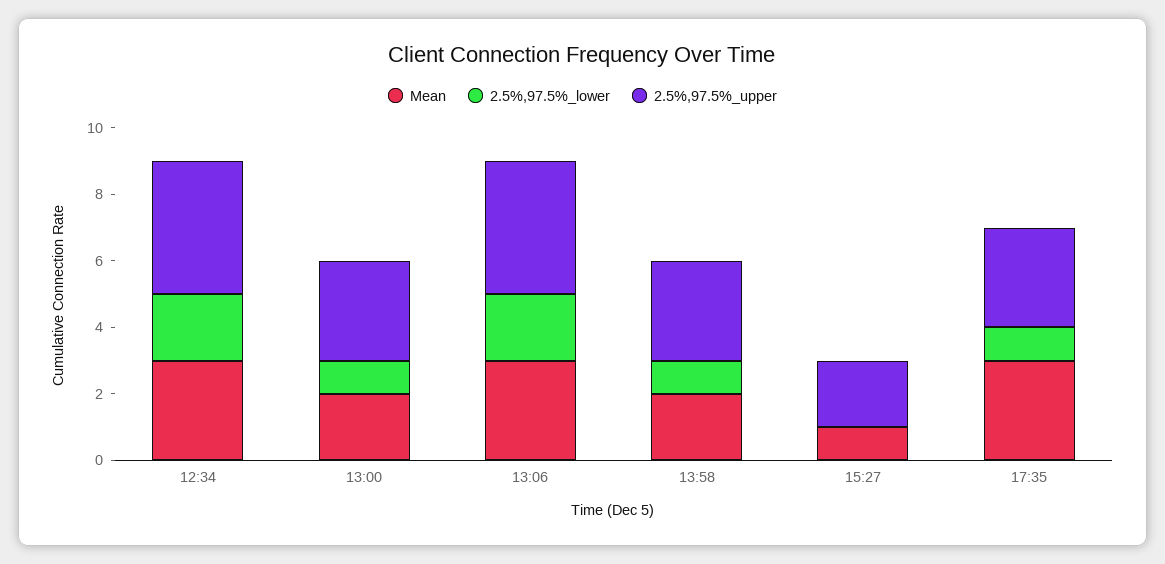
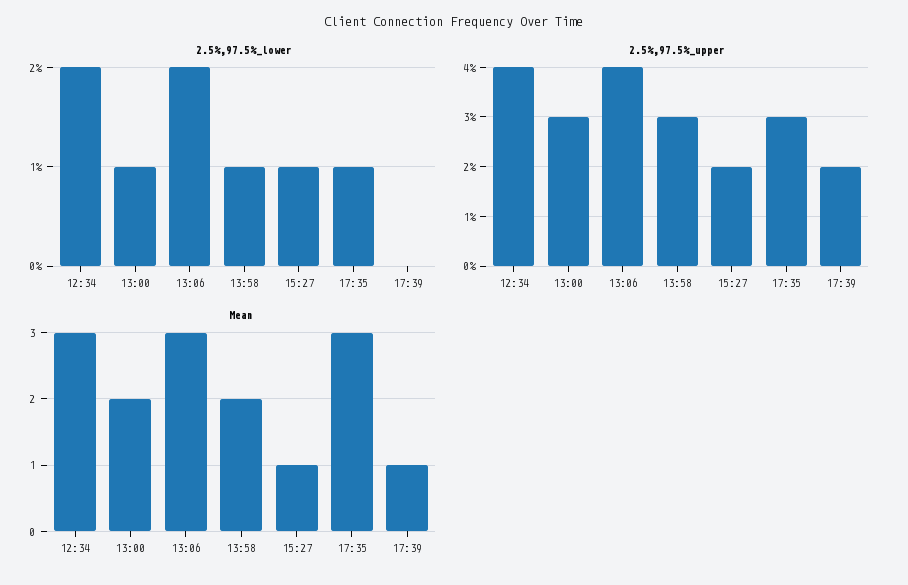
2.5%,97.5%_lower, 15:27: 0 -> 1
2.5%,97.5%_lower, 17:39: none -> 0
2.5%,97.5%_upper, 17:39: none -> 2
Mean, 17:39: none -> 1

